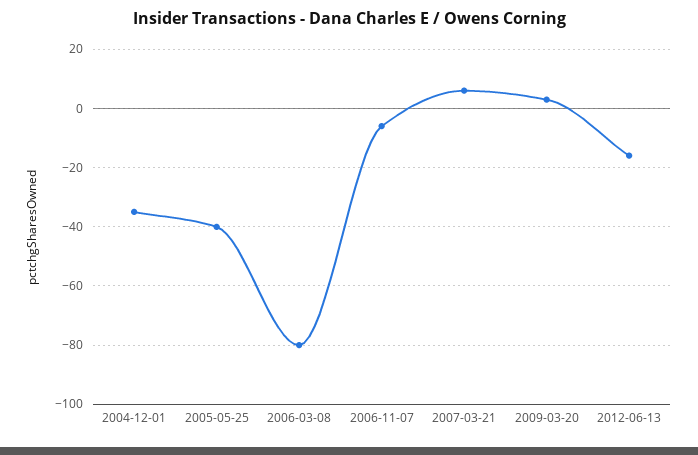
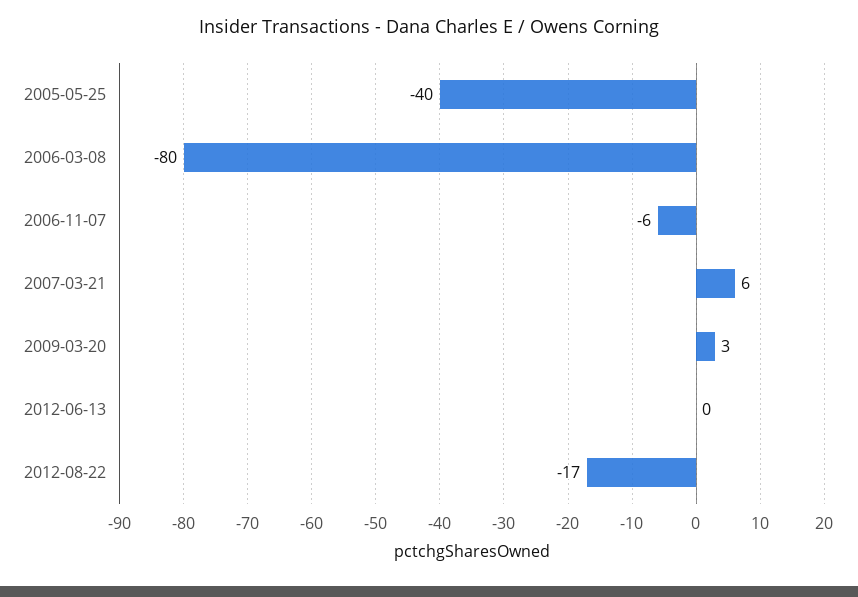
2004-12-01: -35 -> none
2012-06-13: -15 -> 0
2012-08-22: none -> -17

